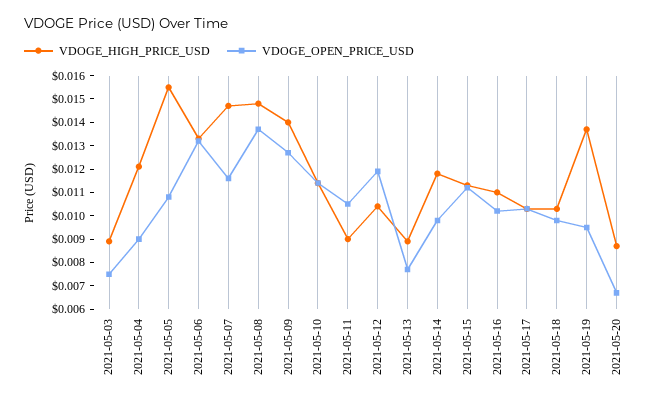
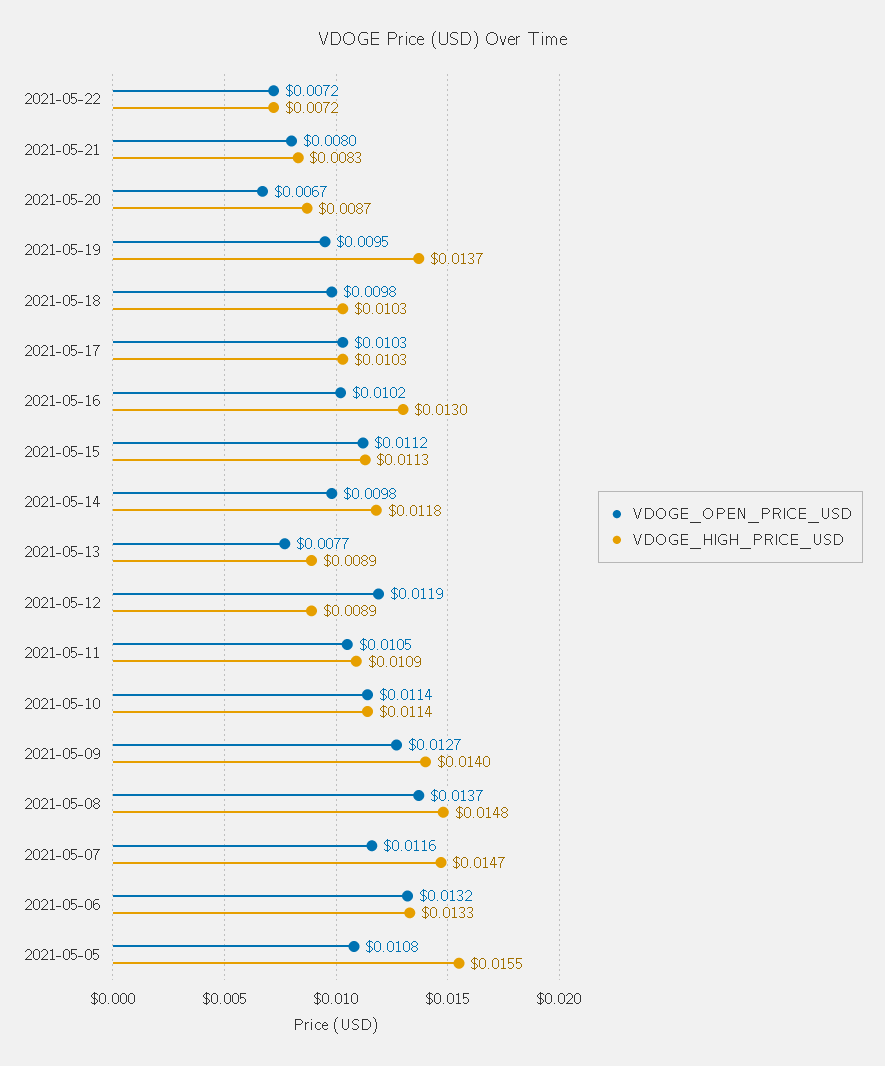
VDOGE_HIGH_PRICE_USD, 2021-05-03: 0.009 -> none
VDOGE_OPEN_PRICE_USD, 2021-05-03: 0.0075 -> none
VDOGE_HIGH_PRICE_USD, 2021-05-04: 0.012 -> none
VDOGE_OPEN_PRICE_USD, 2021-05-04: 0.009 -> none
VDOGE_HIGH_PRICE_USD, 2021-05-11: 0.009 -> 0.0109
VDOGE_HIGH_PRICE_USD, 2021-05-12: 0.0105 -> 0.0089
VDOGE_HIGH_PRICE_USD, 2021-05-16: 0.011 -> 0.013
VDOGE_OPEN_PRICE_USD, 2021-05-22: none -> 0.0072
VDOGE_HIGH_PRICE_USD, 2021-05-22: none -> 0.0072
VDOGE_OPEN_PRICE_USD, 2021-05-21: none -> 0.008
VDOGE_HIGH_PRICE_USD, 2021-05-21: none -> 0.0083

